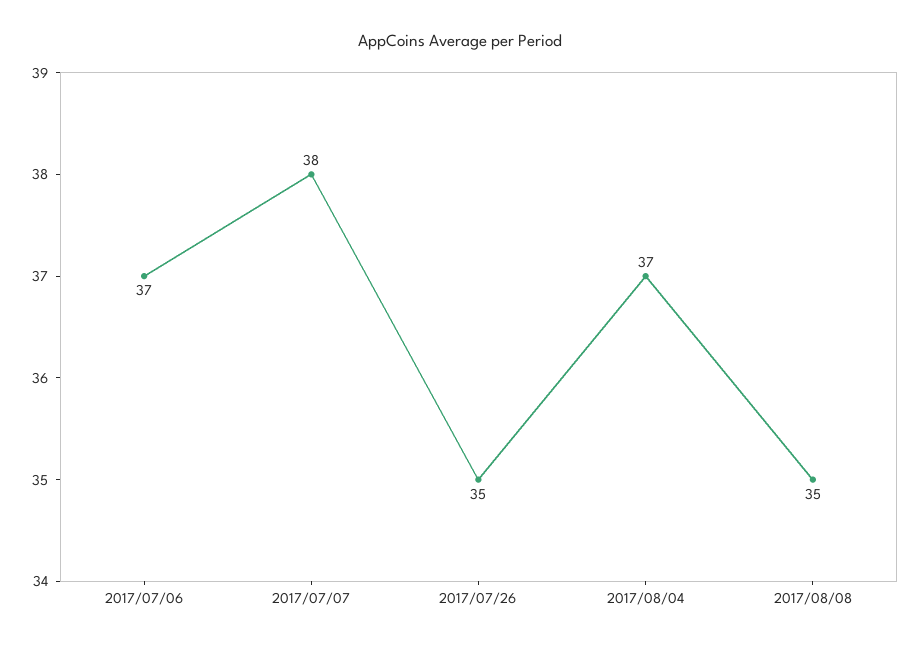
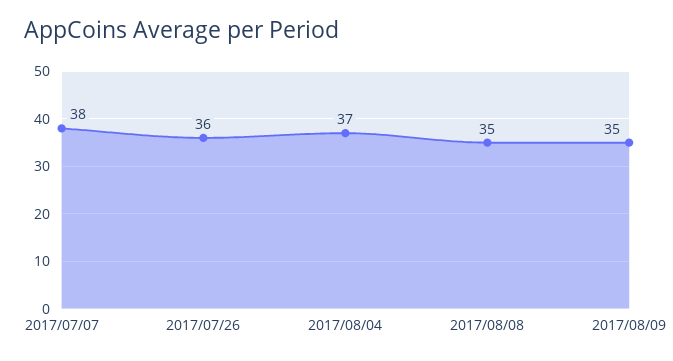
2017/07/06: 37 -> none
2017/07/26: 35 -> 36
2017/08/09: none -> 35

